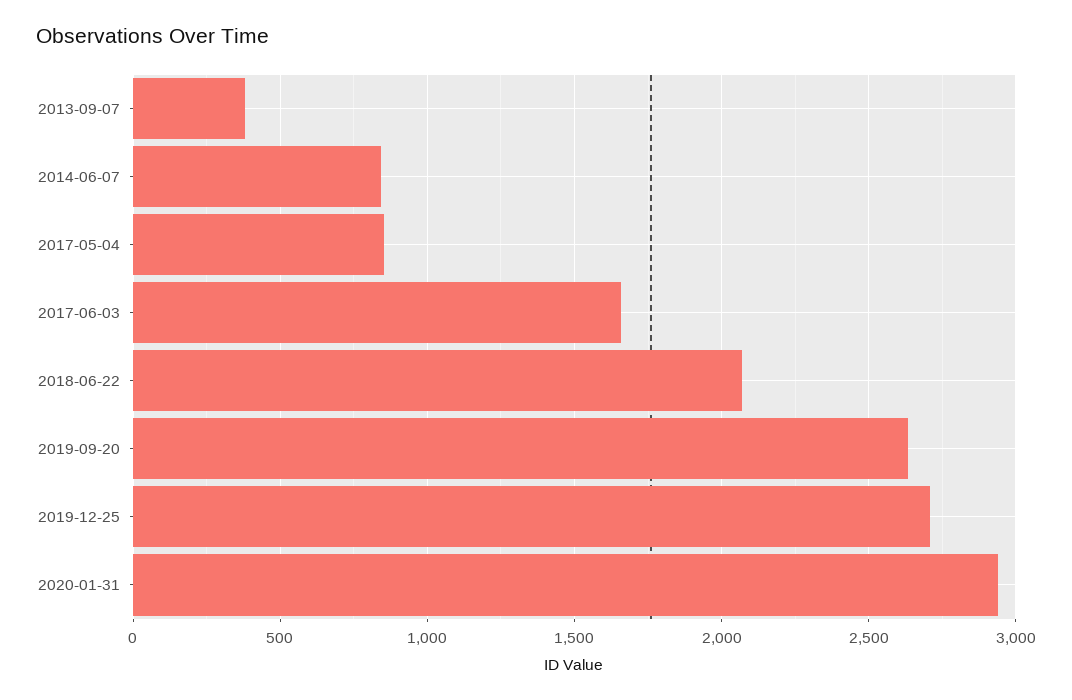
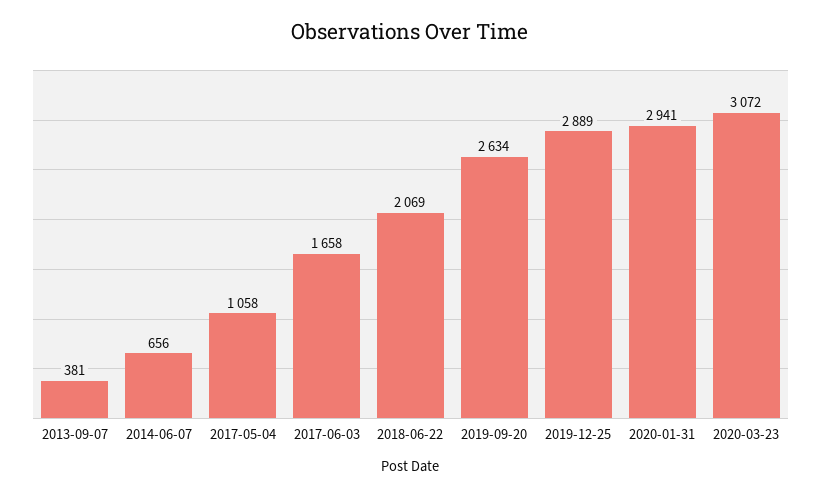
2014-06-07: 850 -> 656
2017-05-04: 850 -> 1058
2019-12-25: 2700 -> 2889
2020-03-23: none -> 3072

